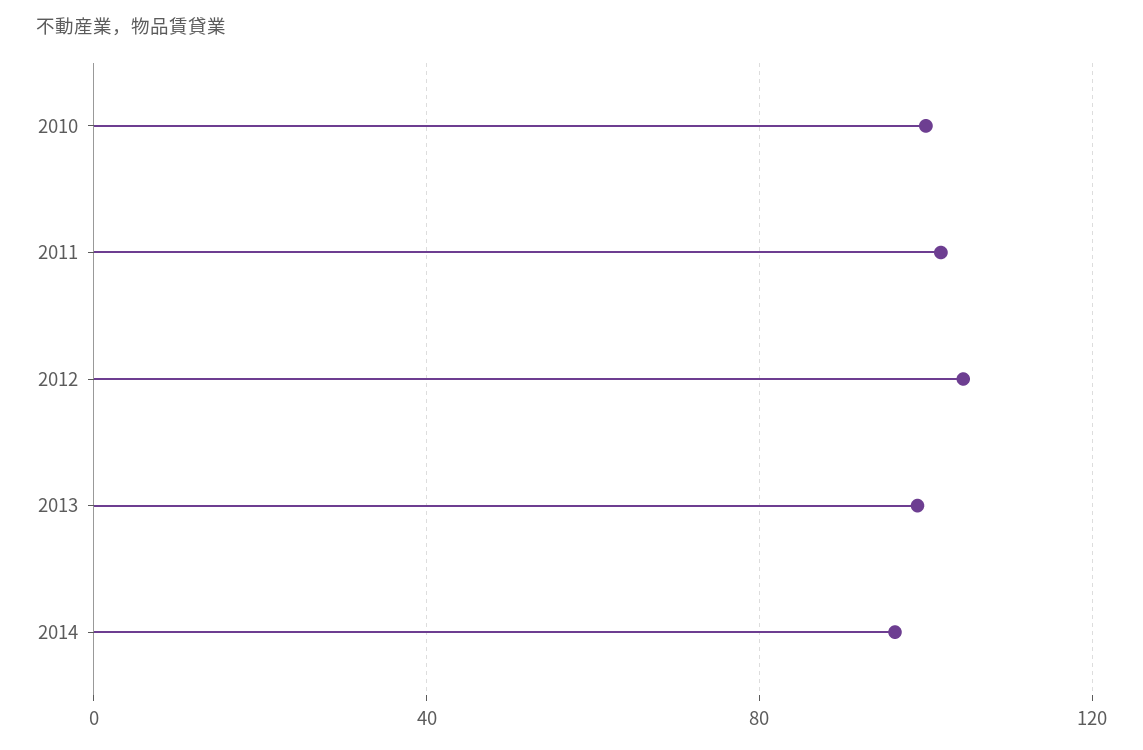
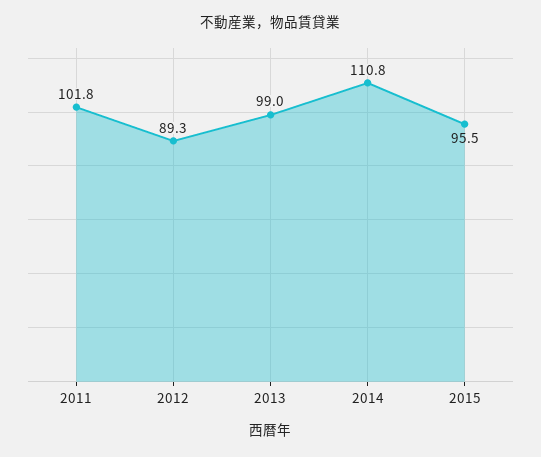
2010: 100 -> none
2012: 105 -> 89.3
2014: 95 -> 110.8
2015: none -> 95.5

